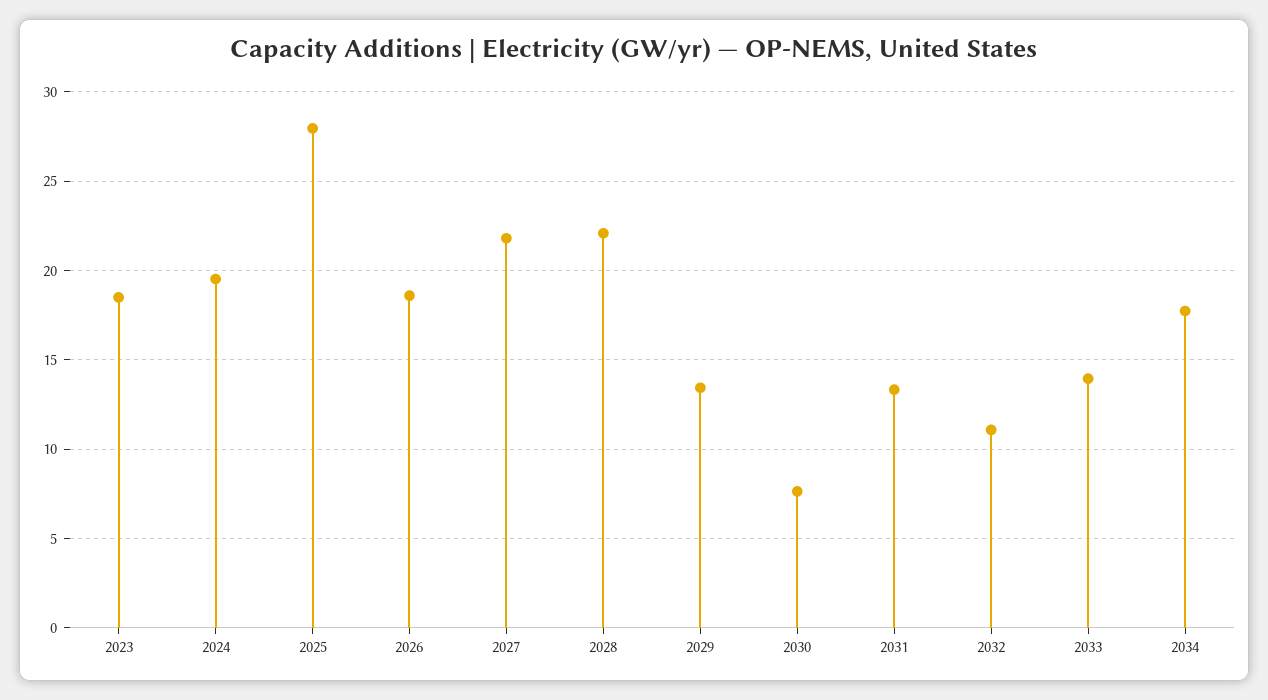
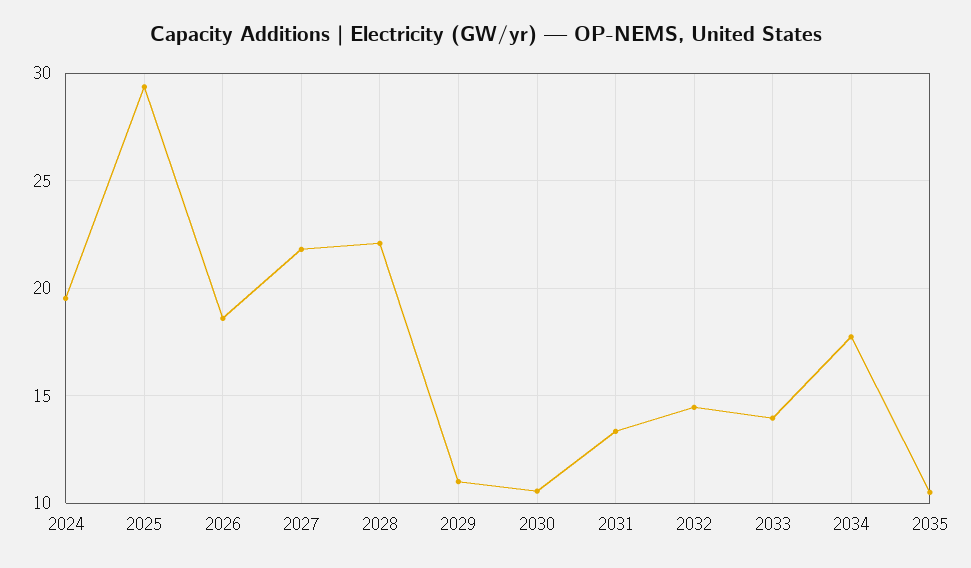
2023: 18.5 -> none
2025: 28 -> 29.5
2029: 13.5 -> 11
2030: 7.5 -> 10.5
2032: 11 -> 14.5
2035: none -> 10.5

